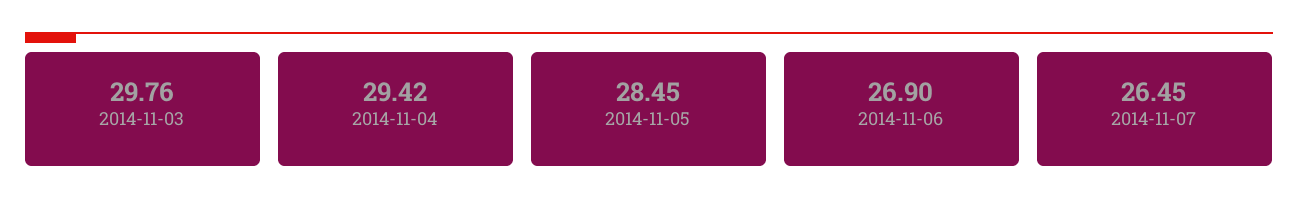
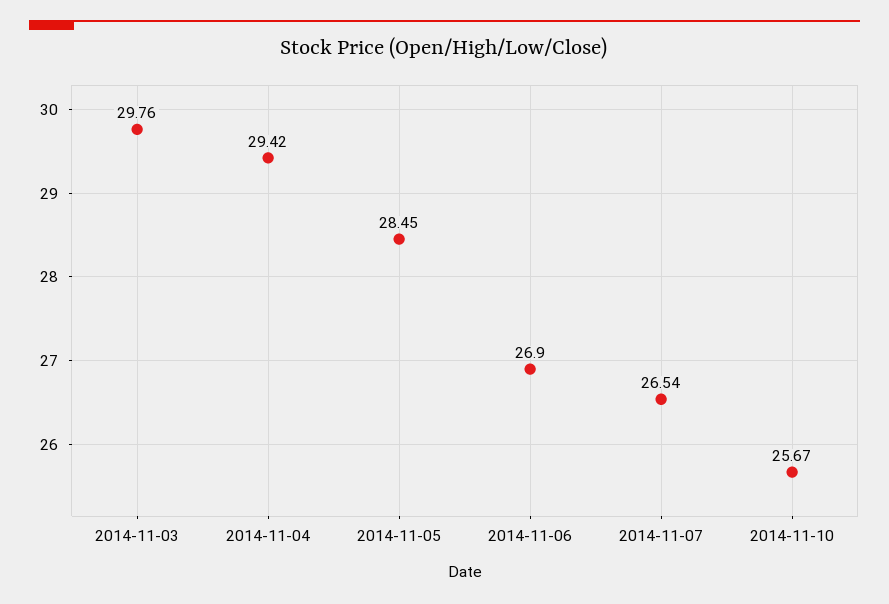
2014-11-07: 26.45 -> 26.54
2014-11-10: none -> 25.67

